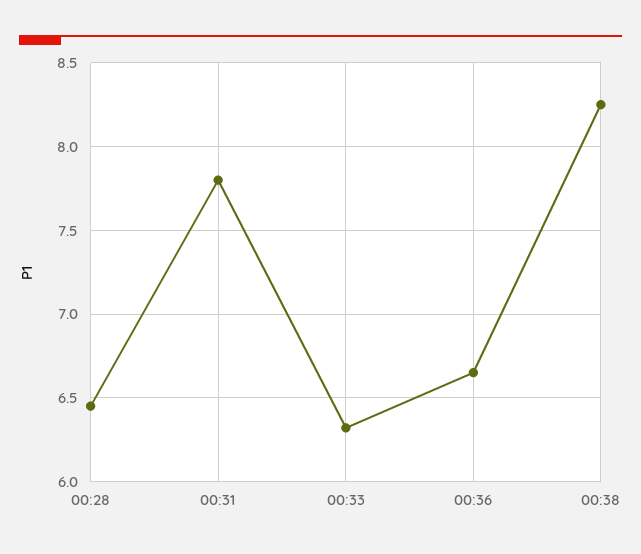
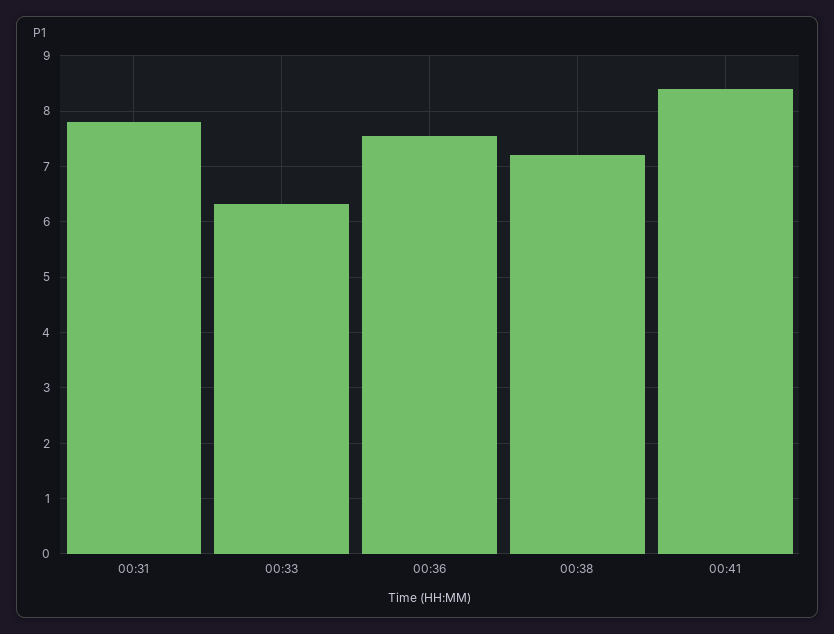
00:28: 6.45 -> none
00:36: 6.65 -> 7.6
00:38: 8.25 -> 7.2
00:41: none -> 8.4

